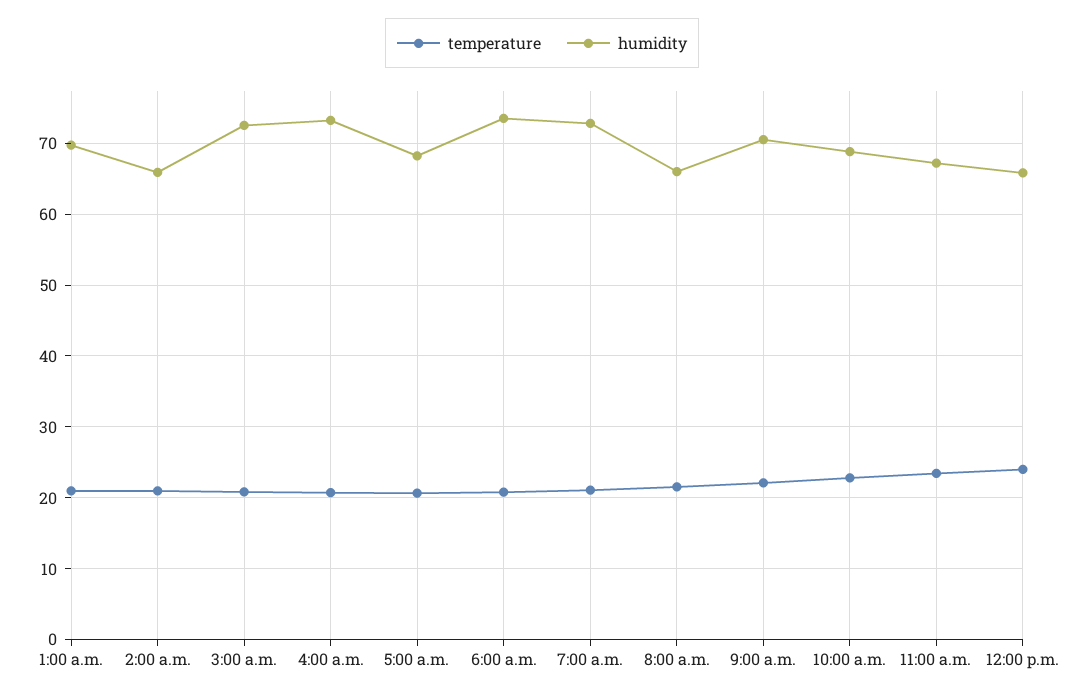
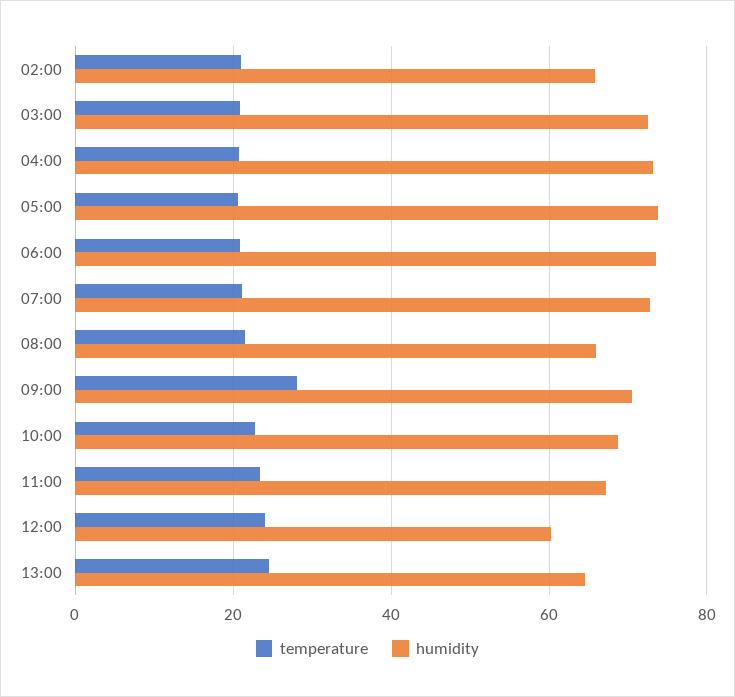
temperature, 1:00 a.m.: 21 -> none
humidity, 1:00 a.m.: 70 -> none
humidity, 5:00 a.m.: 68 -> 74
temperature, 9:00 a.m.: 22 -> 28
humidity, 12:00 p.m.: 66 -> 60
temperature, 13:00: none -> 24
humidity, 13:00: none -> 64

